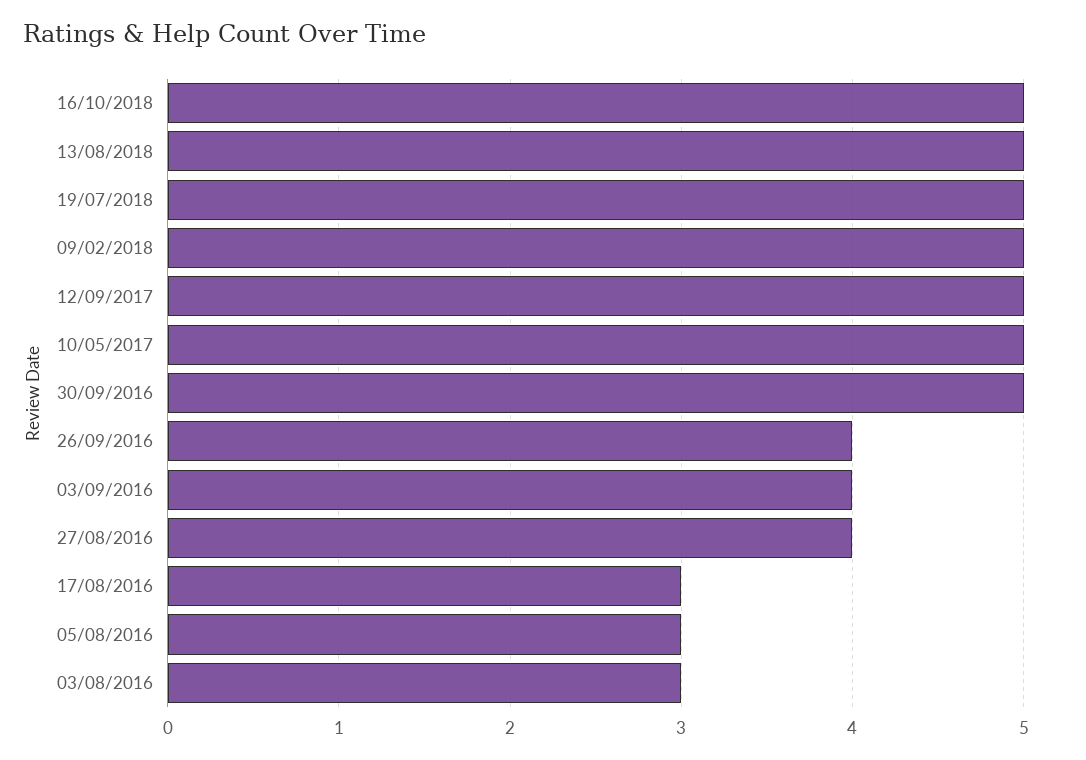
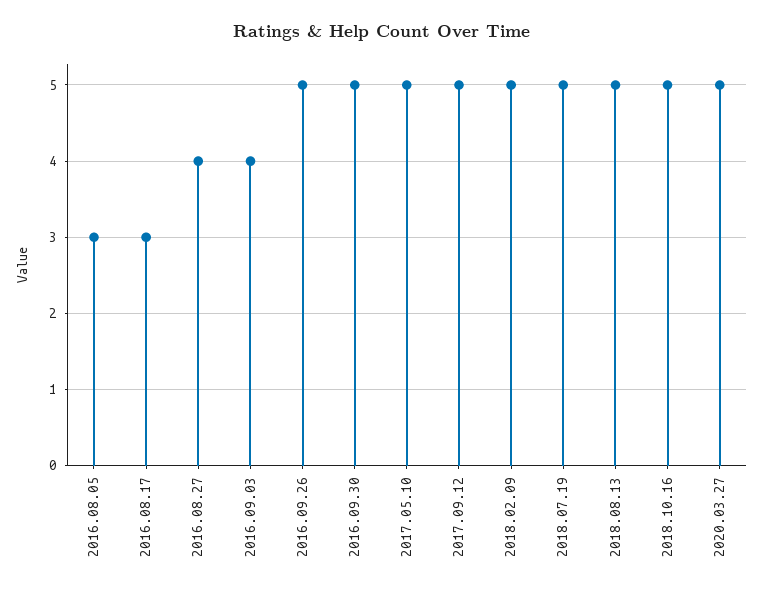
26/09/2016: 4 -> 5
03/08/2016: 3 -> none
2020.03.27: none -> 5

